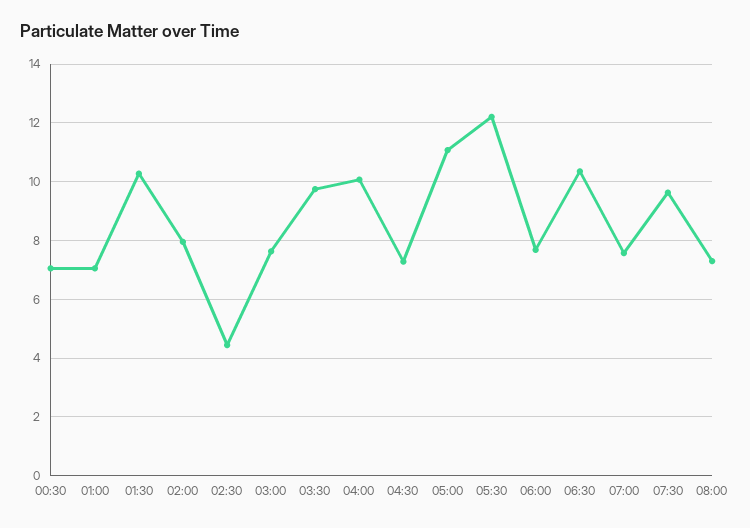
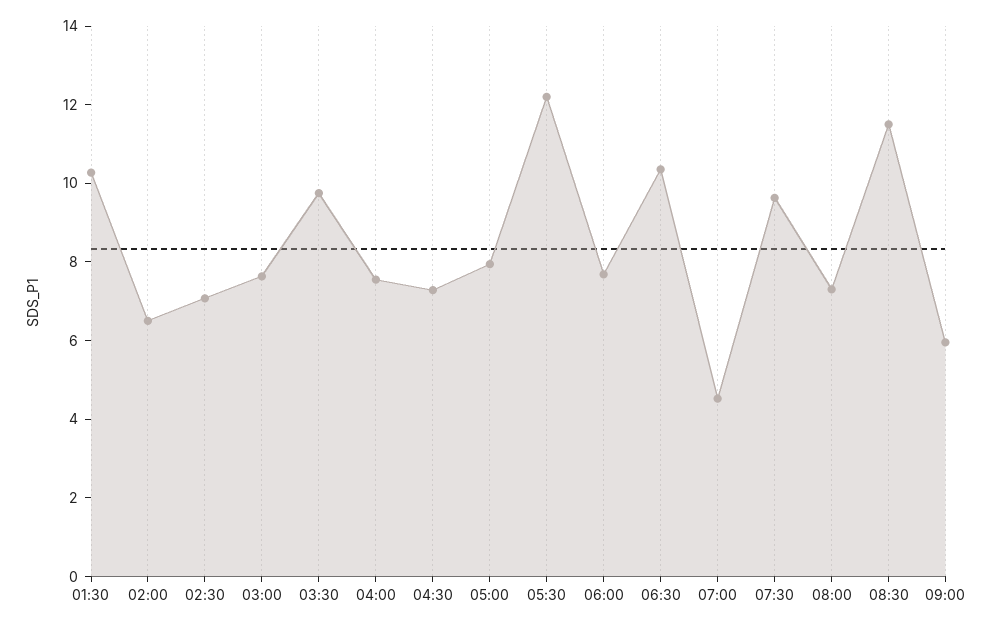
00:30: 7 -> none
01:00: 7 -> none
02:00: 8 -> 6.5
02:30: 4.5 -> 7
04:00: 10 -> 7.5
05:00: 11 -> 8
07:00: 7.5 -> 4.5
08:30: none -> 11.5
09:00: none -> 6

